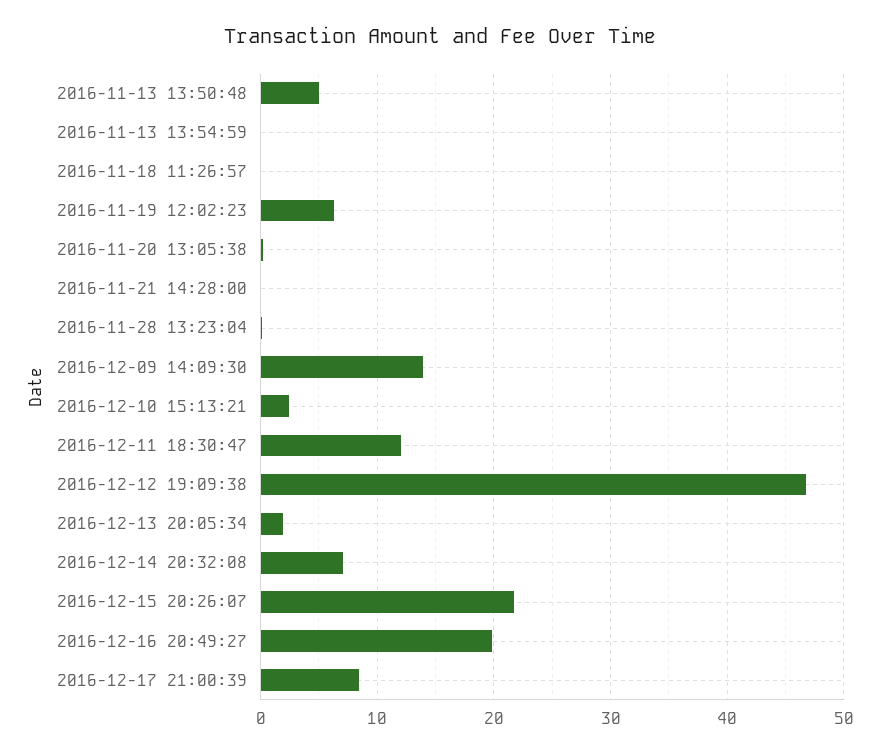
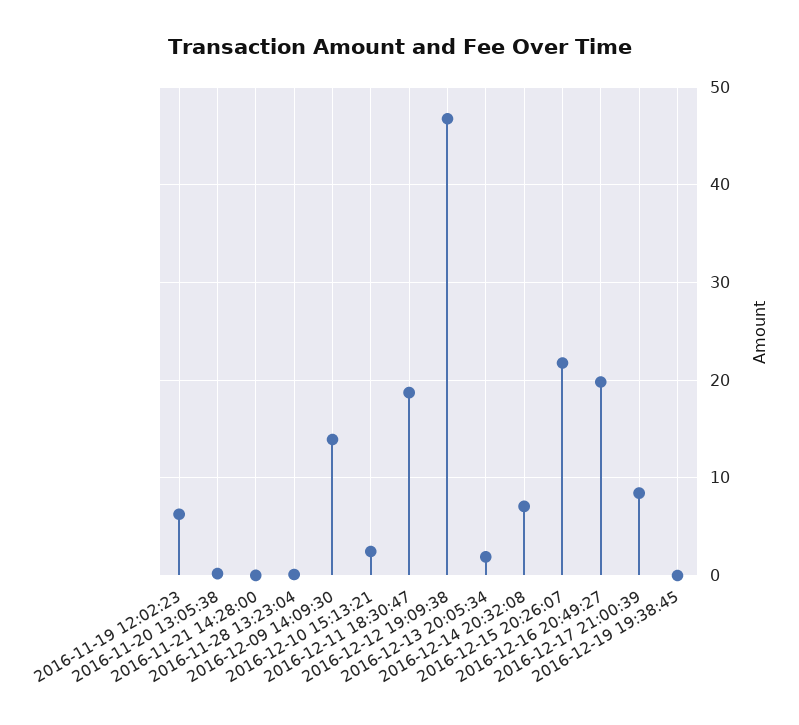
2016-11-13 13:50:48: 5 -> none
2016-11-13 13:54:59: 0 -> none
2016-11-18 11:26:57: 0 -> none
2016-12-11 18:30:47: 12 -> 19
2016-12-19 19:38:45: none -> 0

